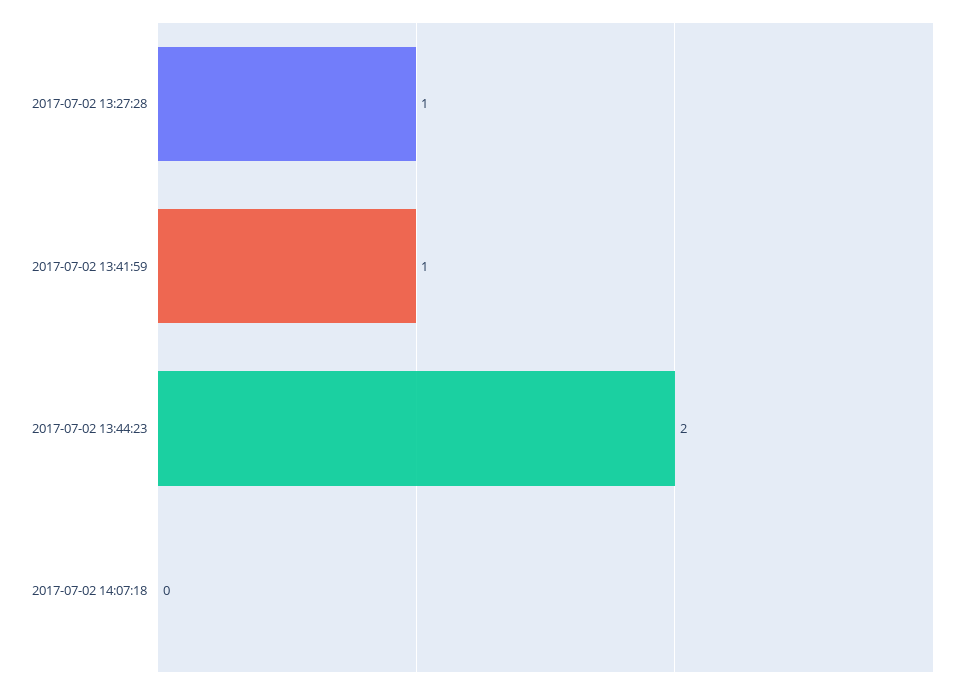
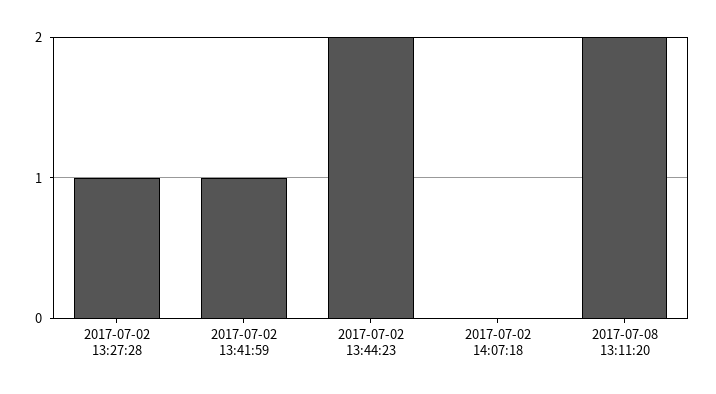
2017-07-08 13:11:20: none -> 2

